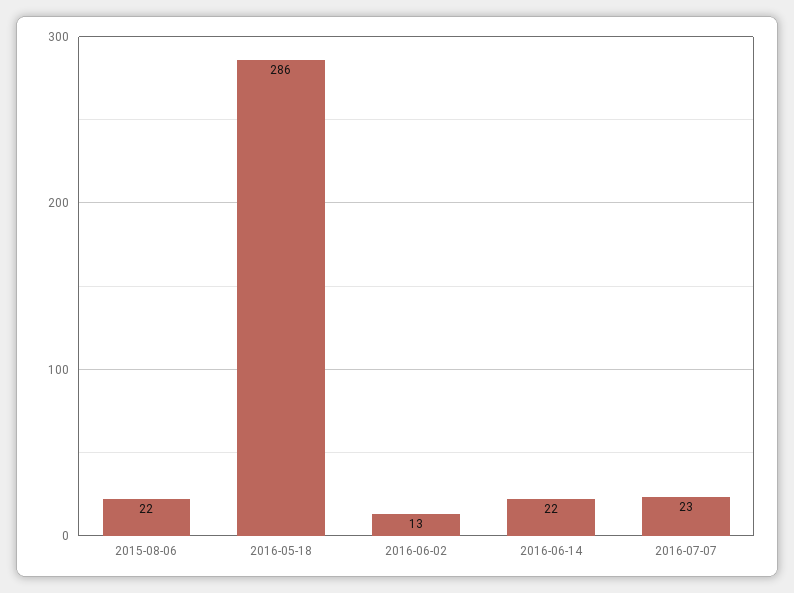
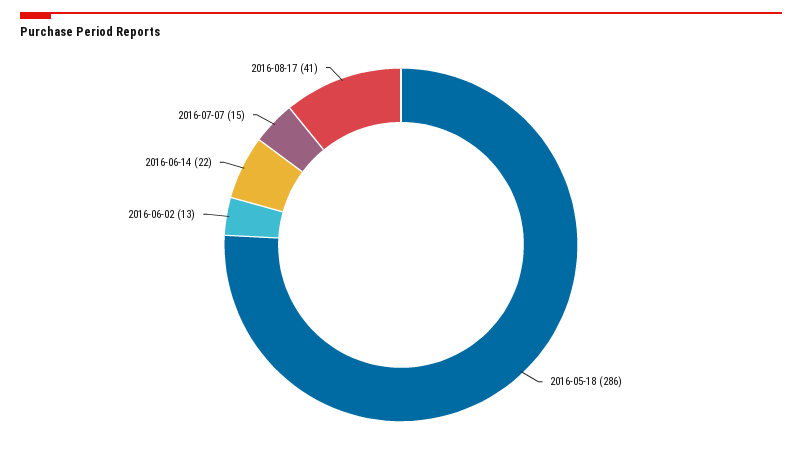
2015-08-06: 22 -> none
2016-07-07: 23 -> 15
2016-08-17: none -> 41

